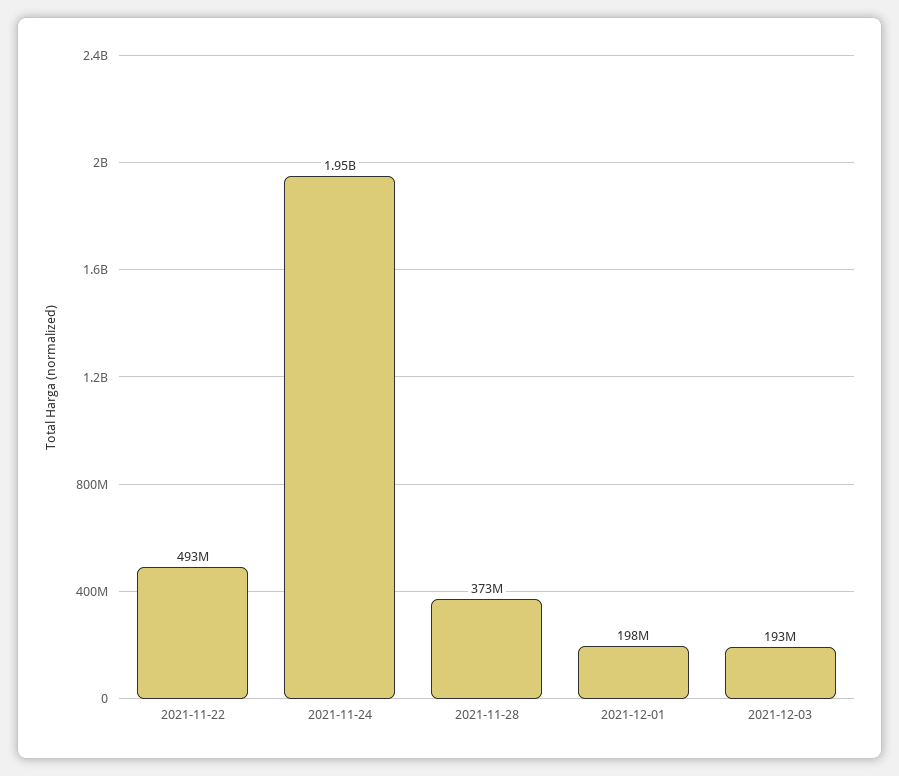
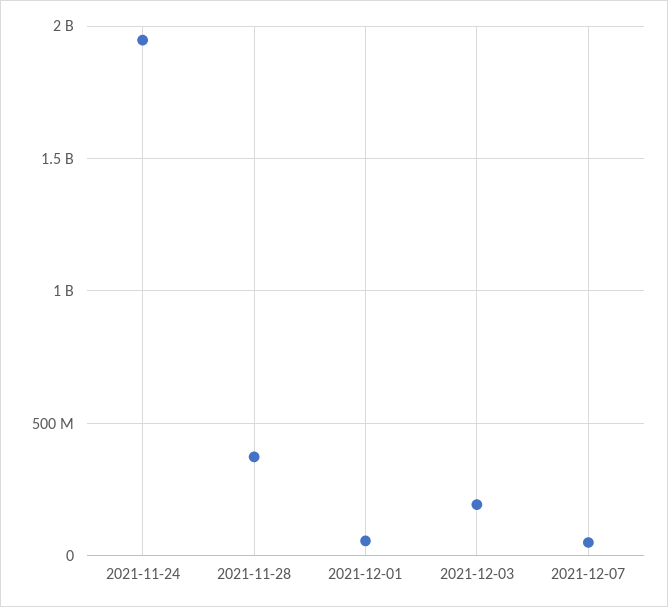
2021-11-22: 493000000 -> none
2021-12-01: 198000000 -> 50000000
2021-12-07: none -> 50000000

